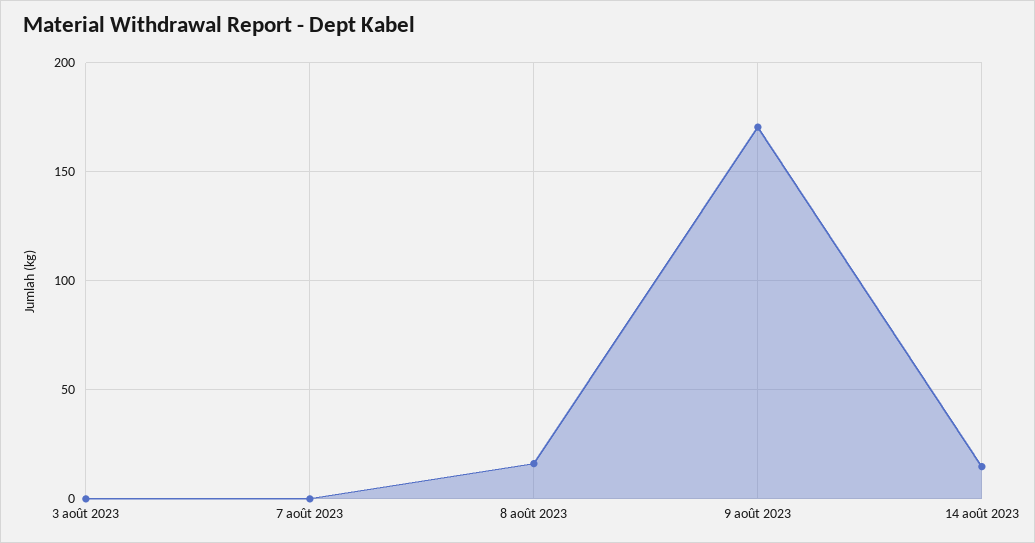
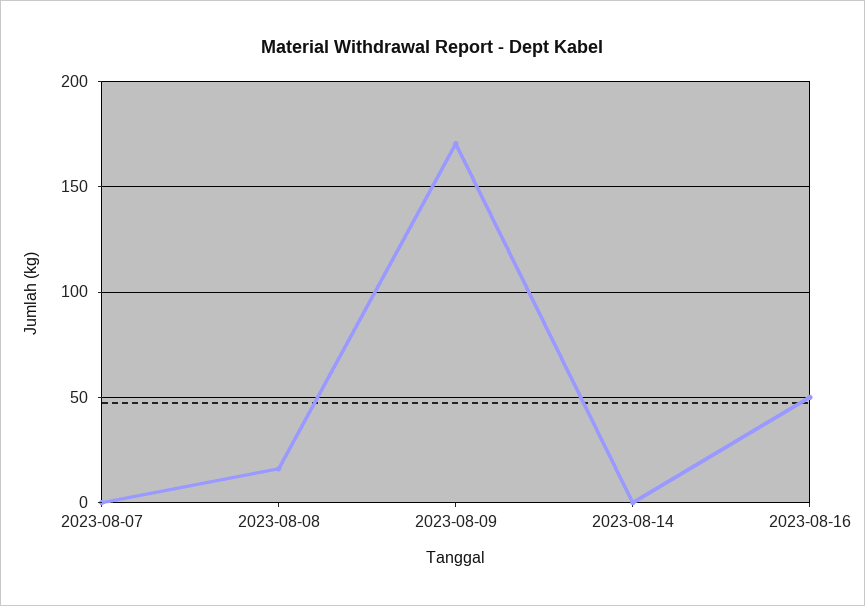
3 août 2023: 0 -> none
14 août 2023: 15 -> 0
2023-08-16: none -> 50

